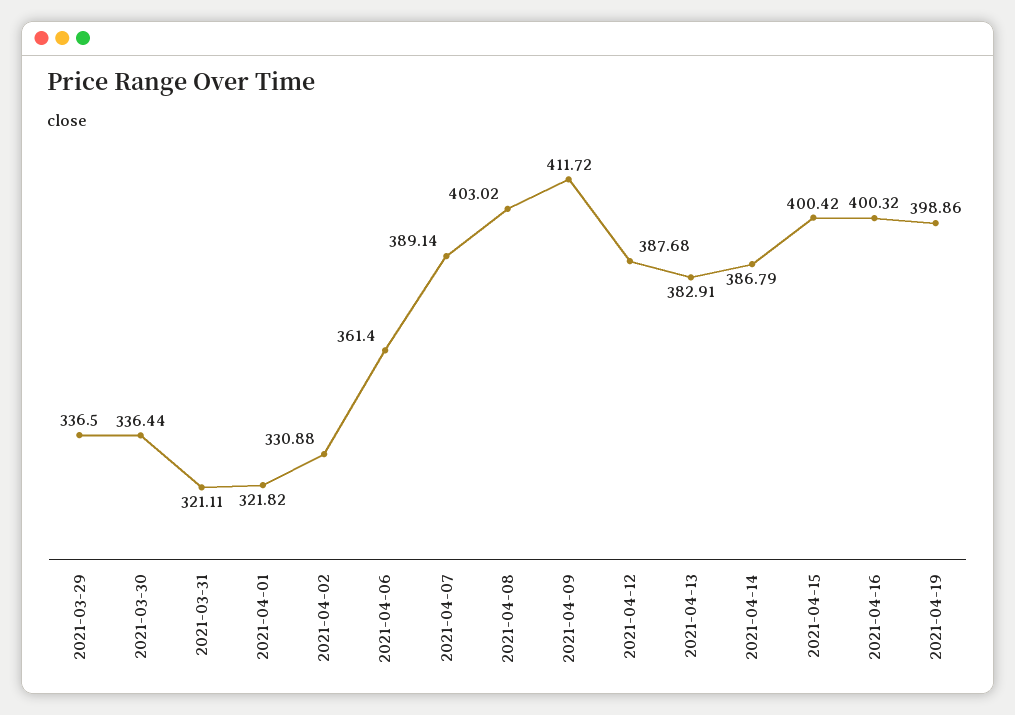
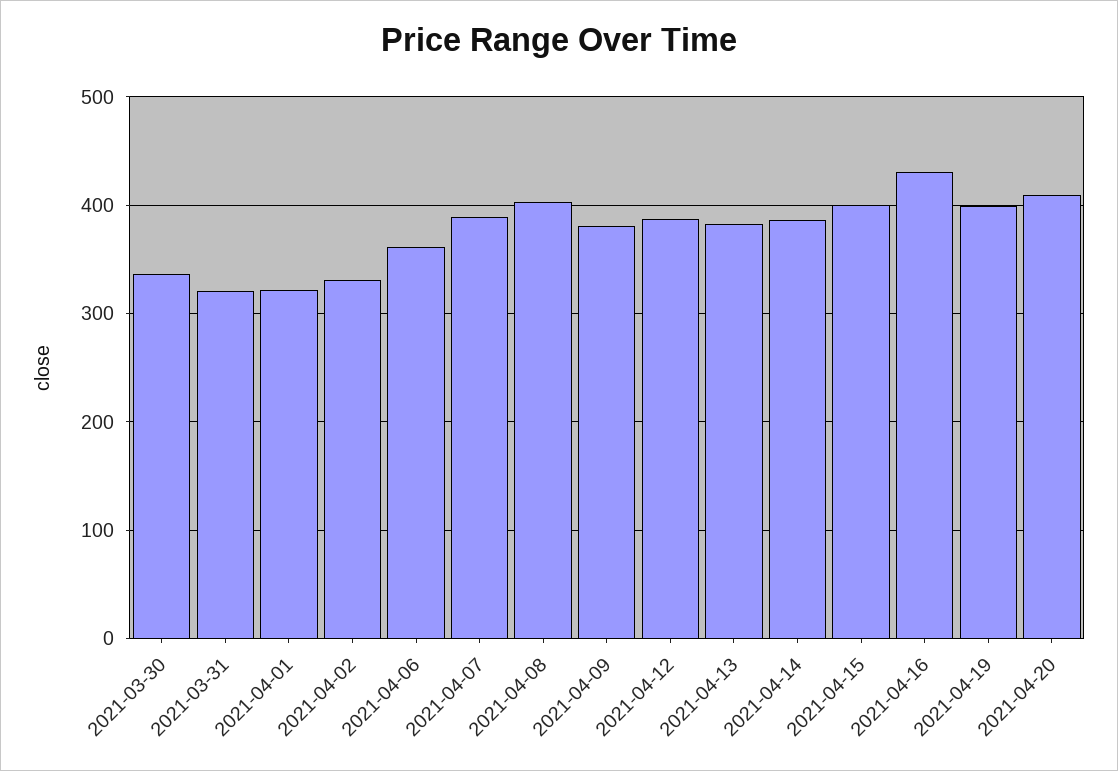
2021-03-29: 336.5 -> none
2021-04-09: 411.72 -> 380
2021-04-16: 400.32 -> 430
2021-04-20: none -> 410

